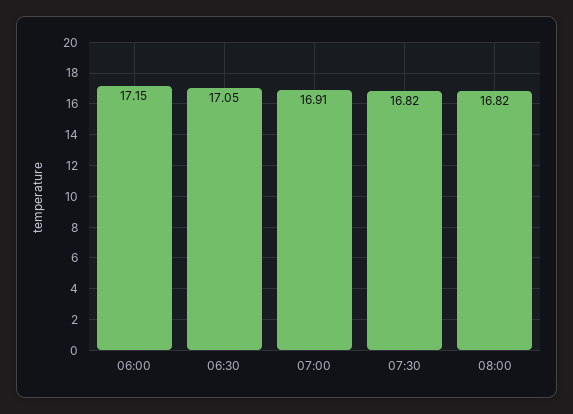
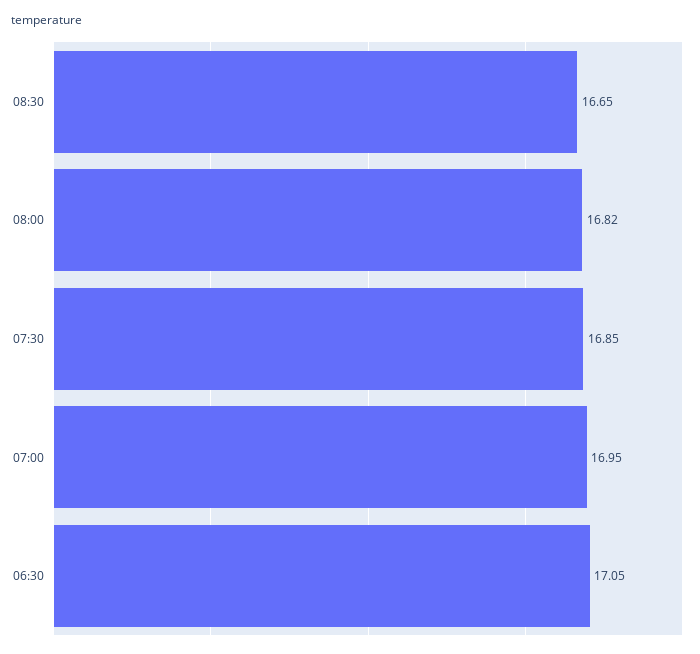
06:00: 17.15 -> none
07:00: 16.91 -> 16.95
07:30: 16.82 -> 16.85
08:30: none -> 16.65

